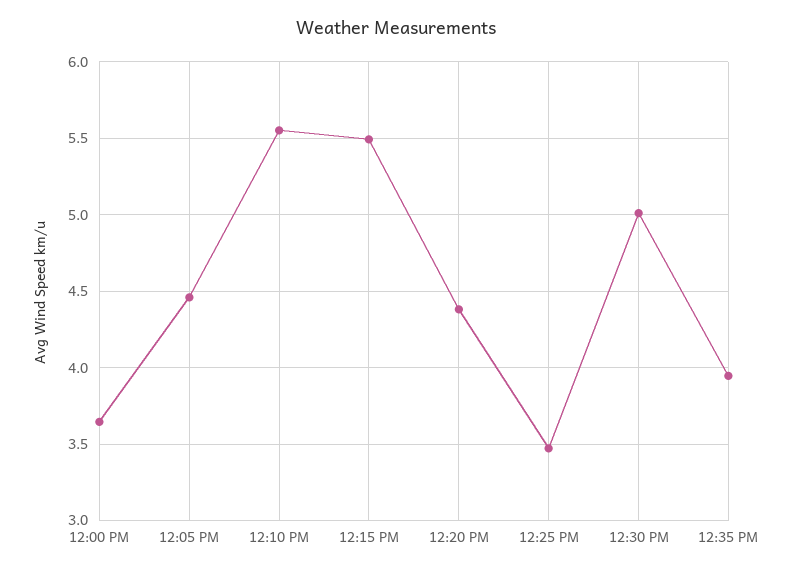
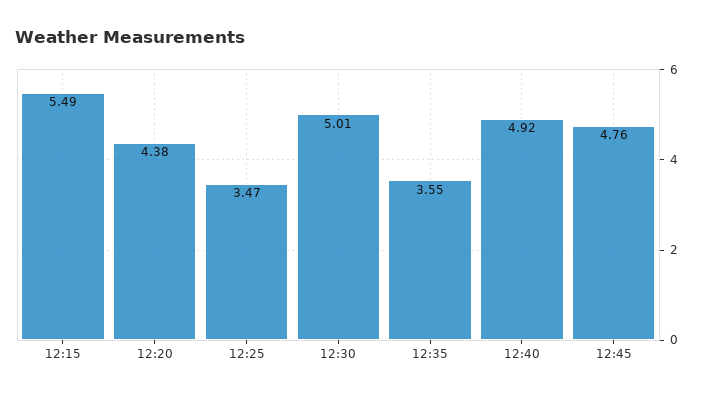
12:00 PM: 3.65 -> none
12:05 PM: 4.45 -> none
12:10 PM: 5.55 -> none
12:35 PM: 3.95 -> 3.55
12:40: none -> 4.92
12:45: none -> 4.76

